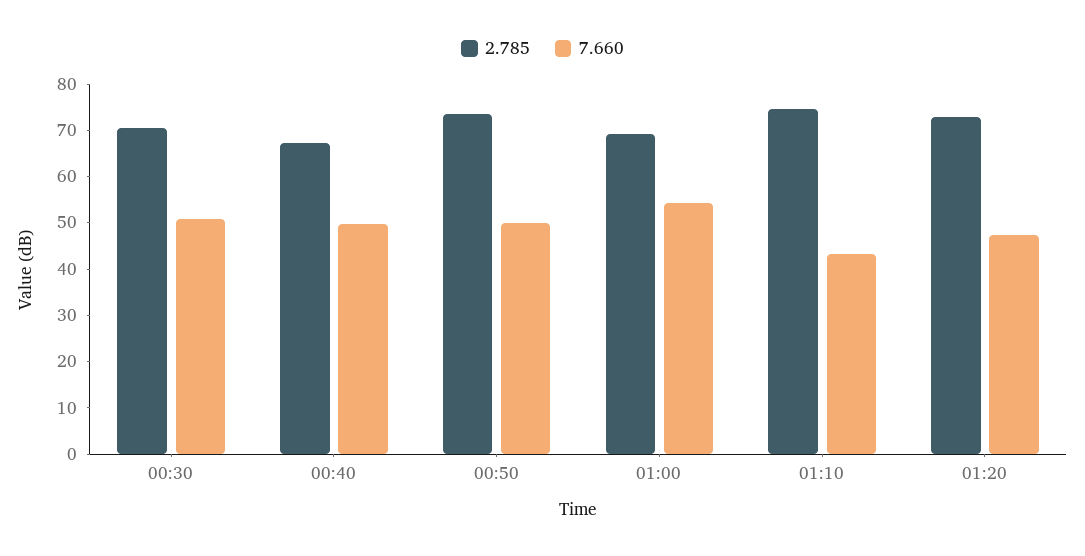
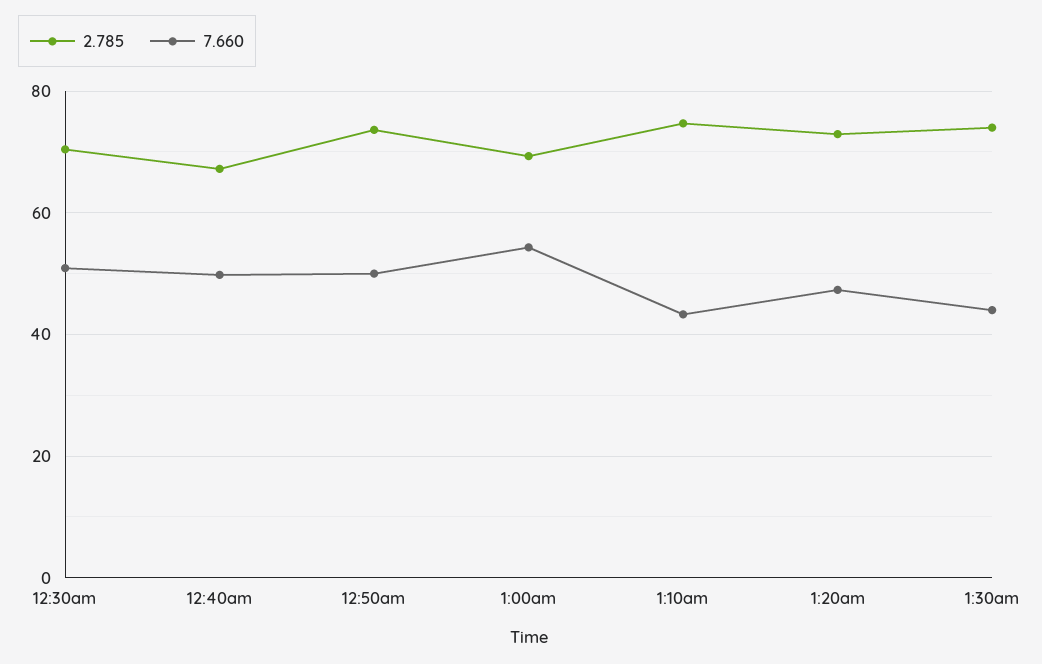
2.785, 1:30am: none -> 74
7.660, 1:30am: none -> 44

